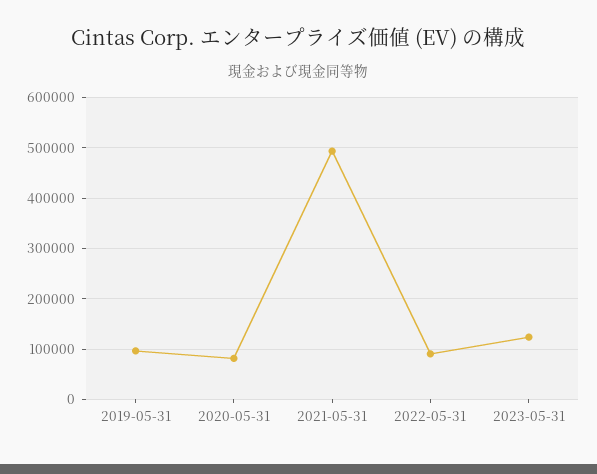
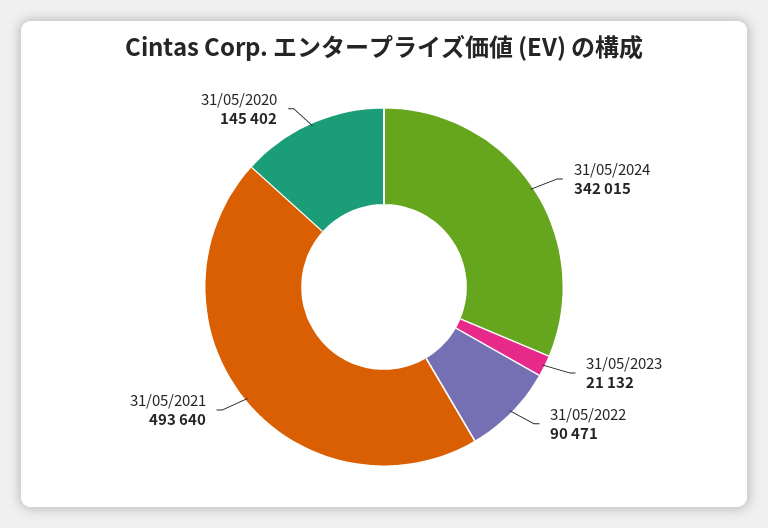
2019-05-31: 100000 -> none
2020-05-31: 80000 -> 145402
2023-05-31: 120000 -> 21132
31/05/2024: none -> 342015

